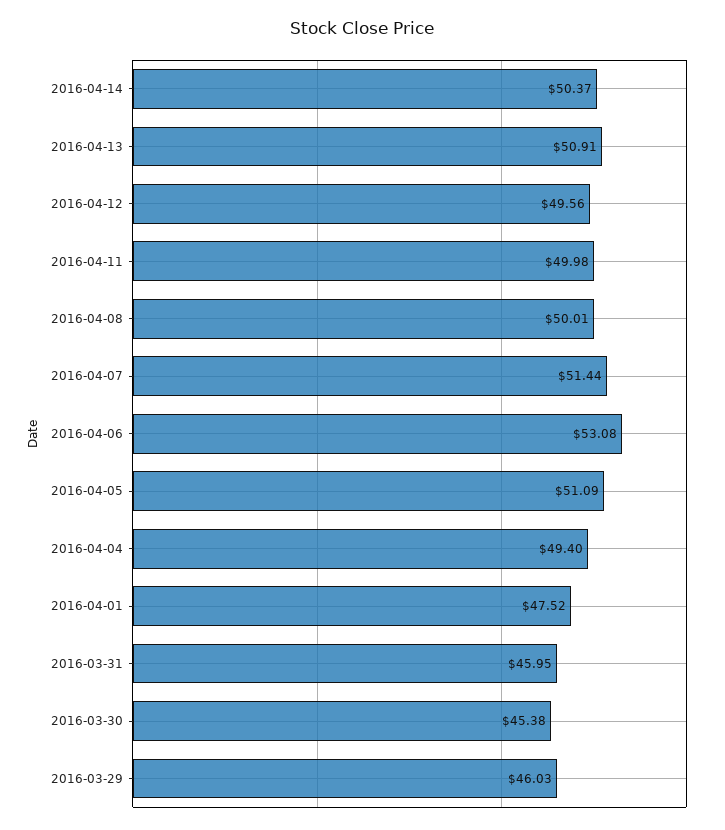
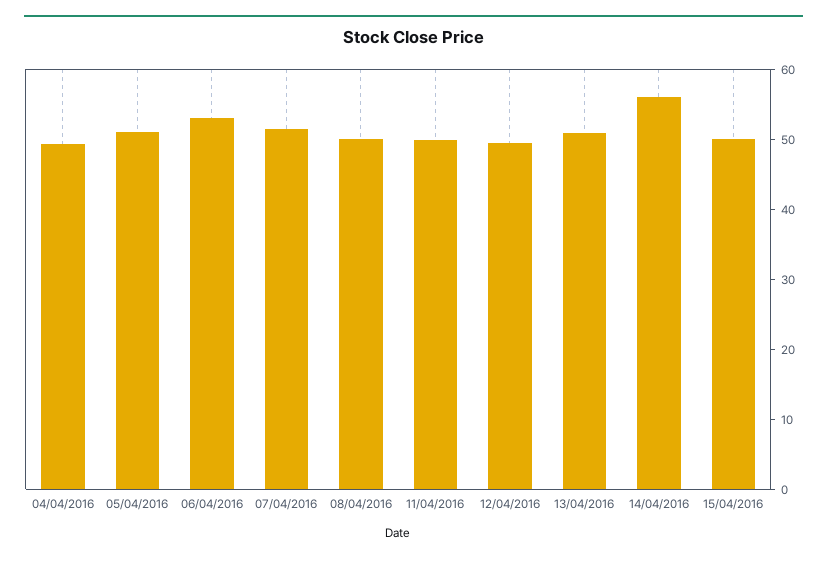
2016-04-14: 50.37 -> 56
2016-04-01: 47.52 -> none
2016-03-31: 45.95 -> none
2016-03-30: 45.38 -> none
2016-03-29: 46.03 -> none
15/04/2016: none -> 50

